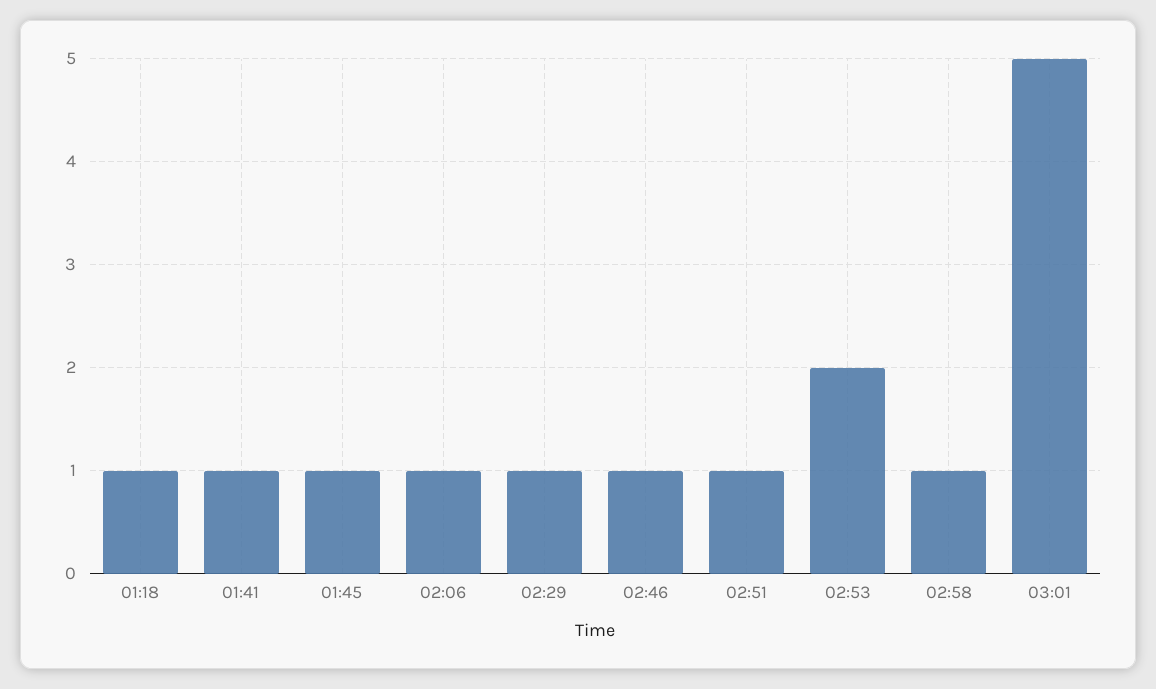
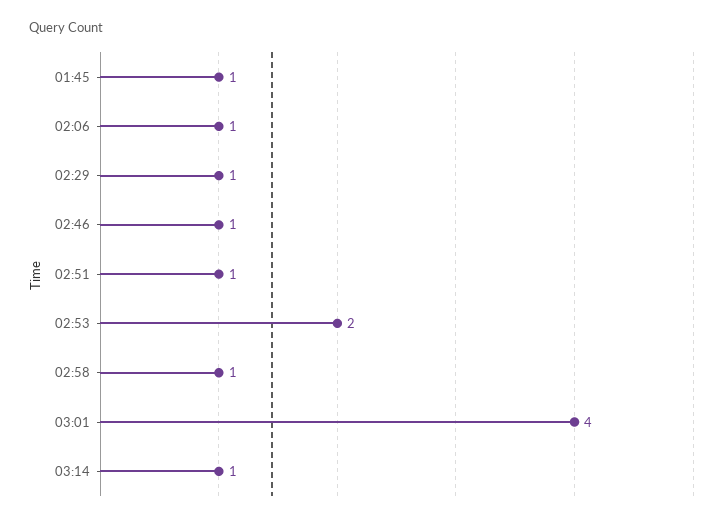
01:18: 1 -> none
01:41: 1 -> none
03:01: 5 -> 4
03:14: none -> 1

